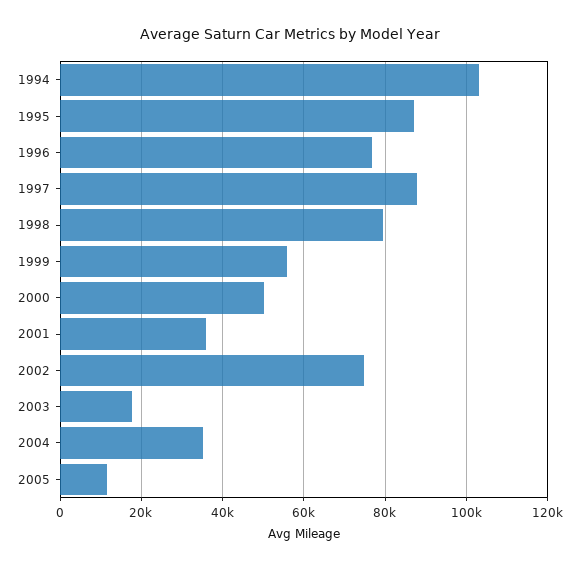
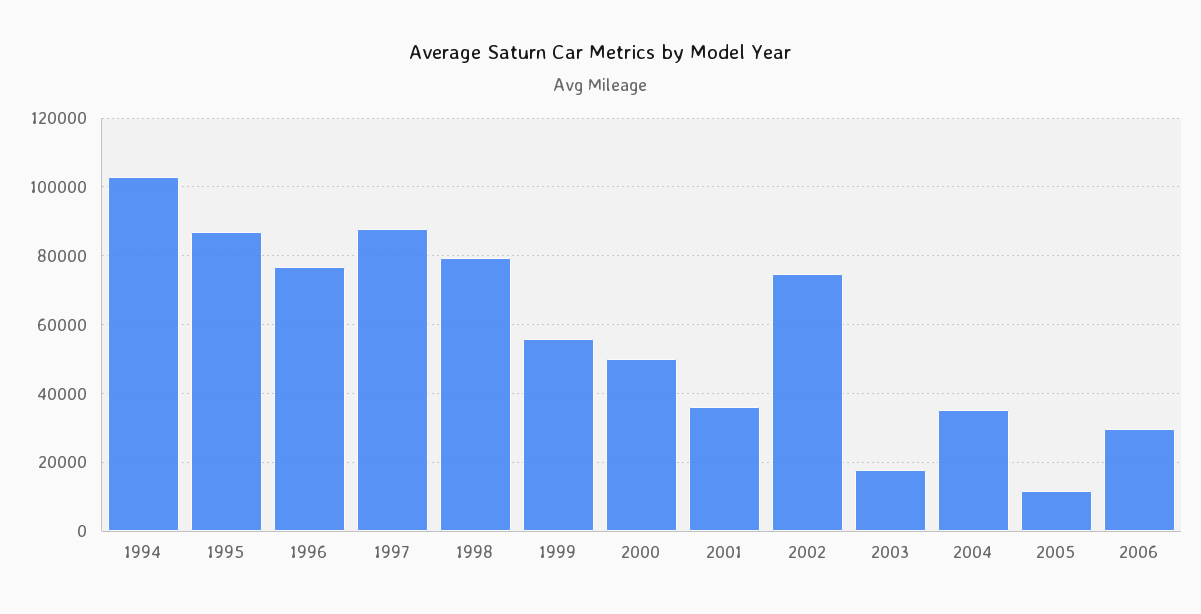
2006: none -> 30000

